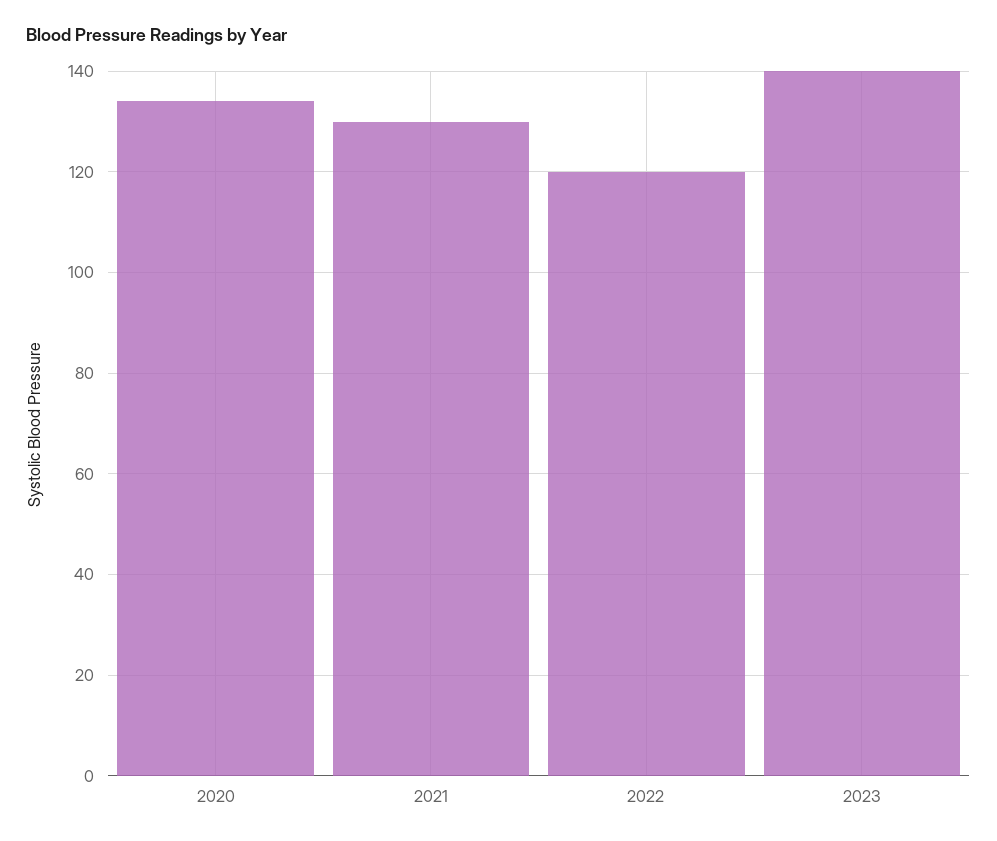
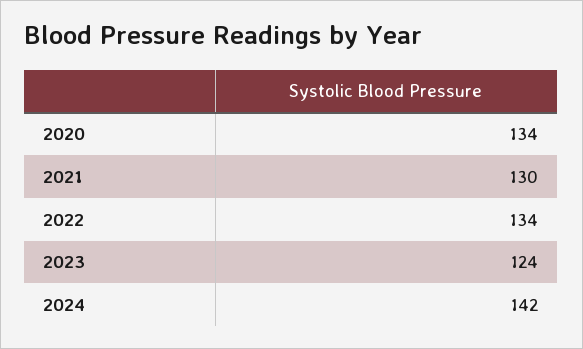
2022: 120 -> 134
2023: 140 -> 124
2024: none -> 142

